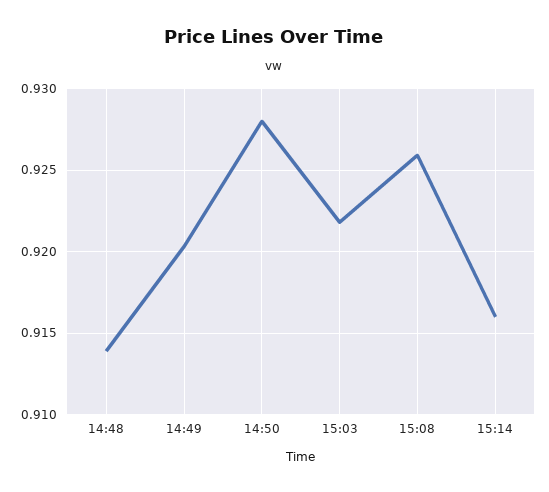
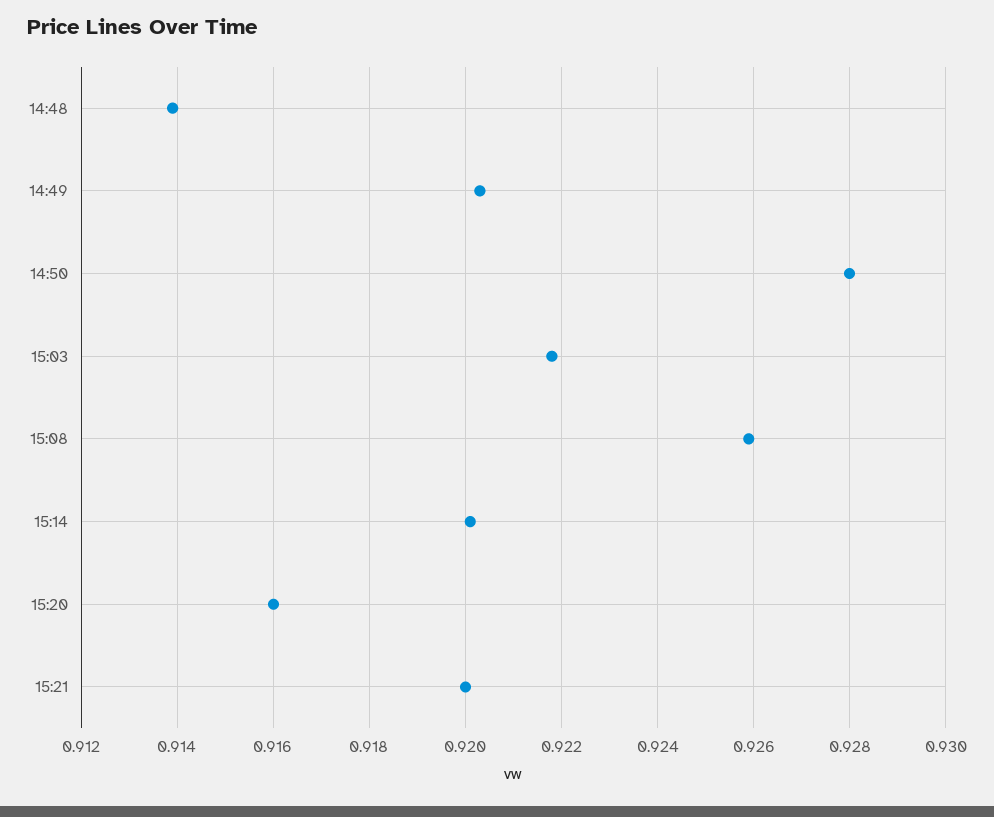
15:14: 0.916 -> 0.92
15:20: none -> 0.916
15:21: none -> 0.92

